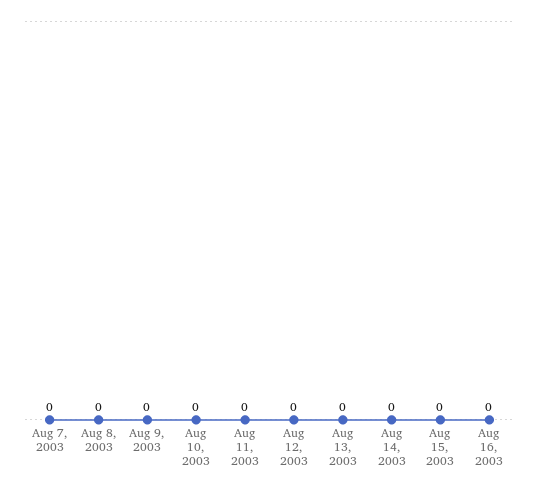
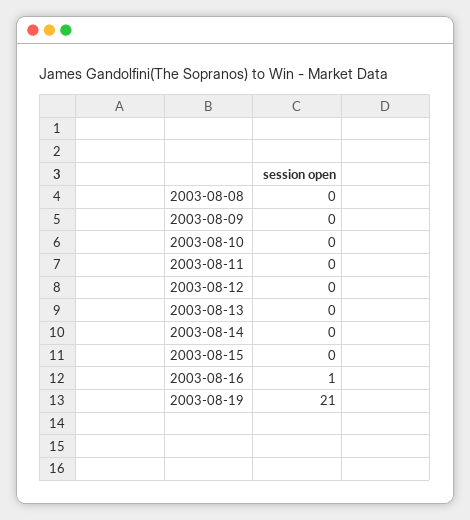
Aug 7, 2003: 0 -> none
Aug 16, 2003: 0 -> 1
2003-08-19: none -> 21

